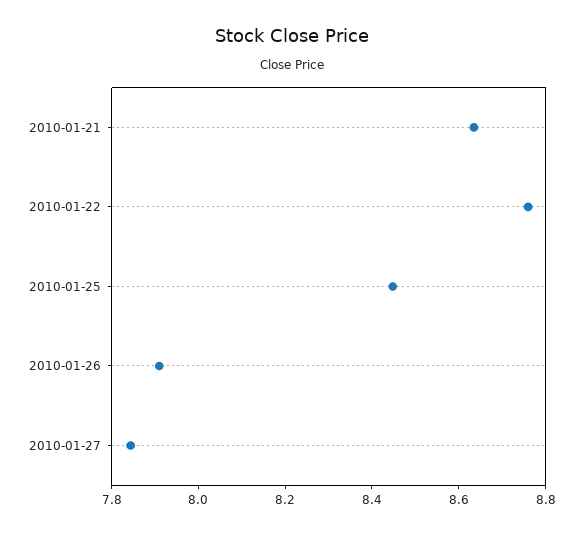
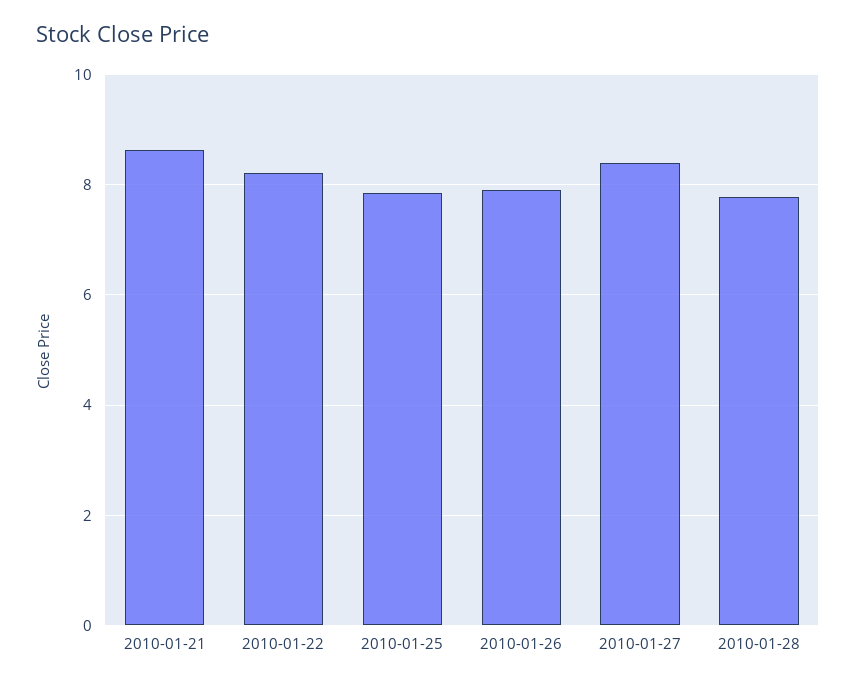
2010-01-22: 8.75 -> 8.2
2010-01-25: 8.45 -> 7.8
2010-01-27: 7.85 -> 8.4
2010-01-28: none -> 7.8

